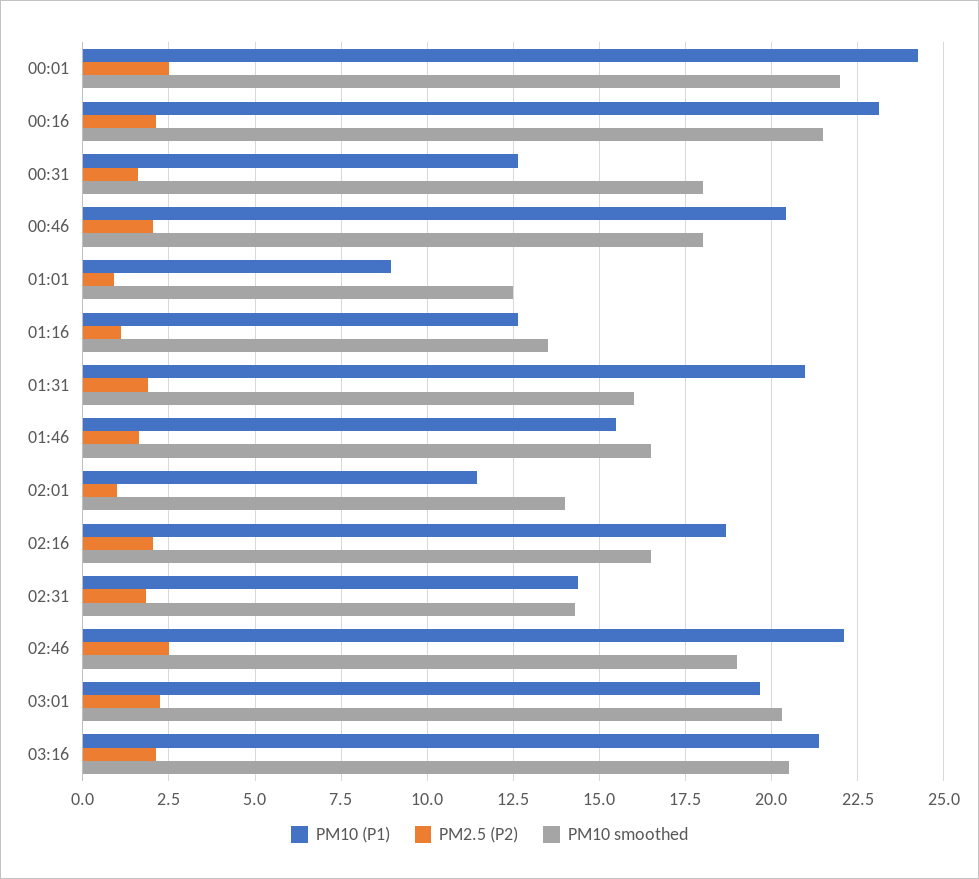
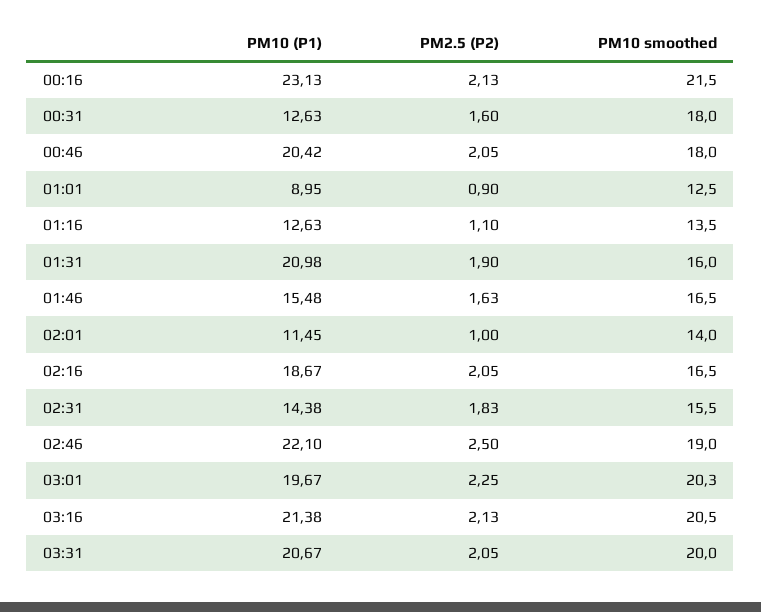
PM10 (P1), 00:01: 24.25 -> none
PM2.5 (P2), 00:01: 2.5 -> none
PM10 smoothed, 00:01: 22 -> none
PM10 smoothed, 02:31: 14.25 -> 15.5
PM10 (P1), 03:31: none -> 20.67
PM2.5 (P2), 03:31: none -> 2.05
PM10 smoothed, 03:31: none -> 20

